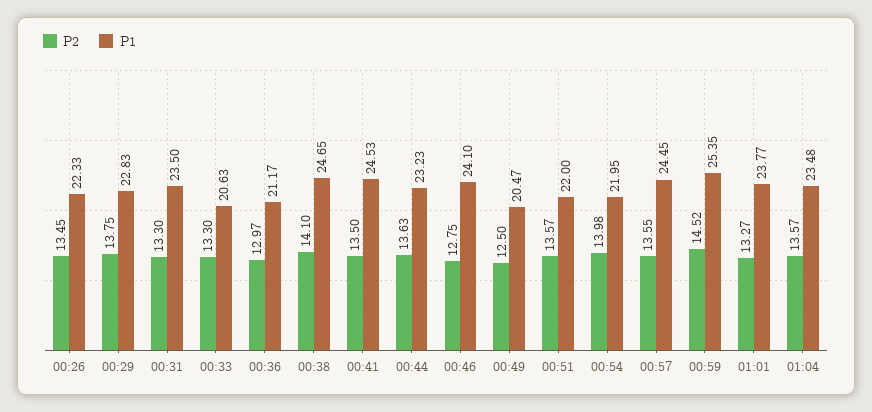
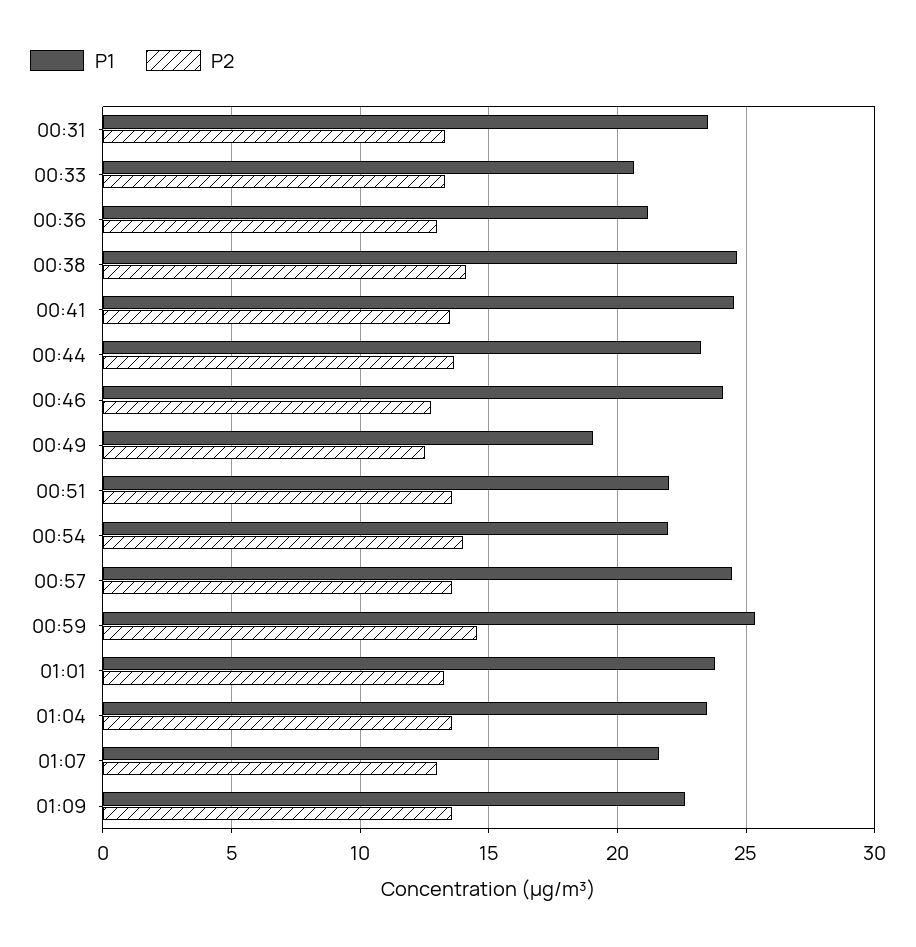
P2, 00:26: 13.45 -> none
P1, 00:26: 22.33 -> none
P2, 00:29: 13.75 -> none
P1, 00:29: 22.83 -> none
P1, 00:49: 20.47 -> 19
P1, 01:07: none -> 21.5
P2, 01:07: none -> 13
P1, 01:09: none -> 22.5
P2, 01:09: none -> 13.5

